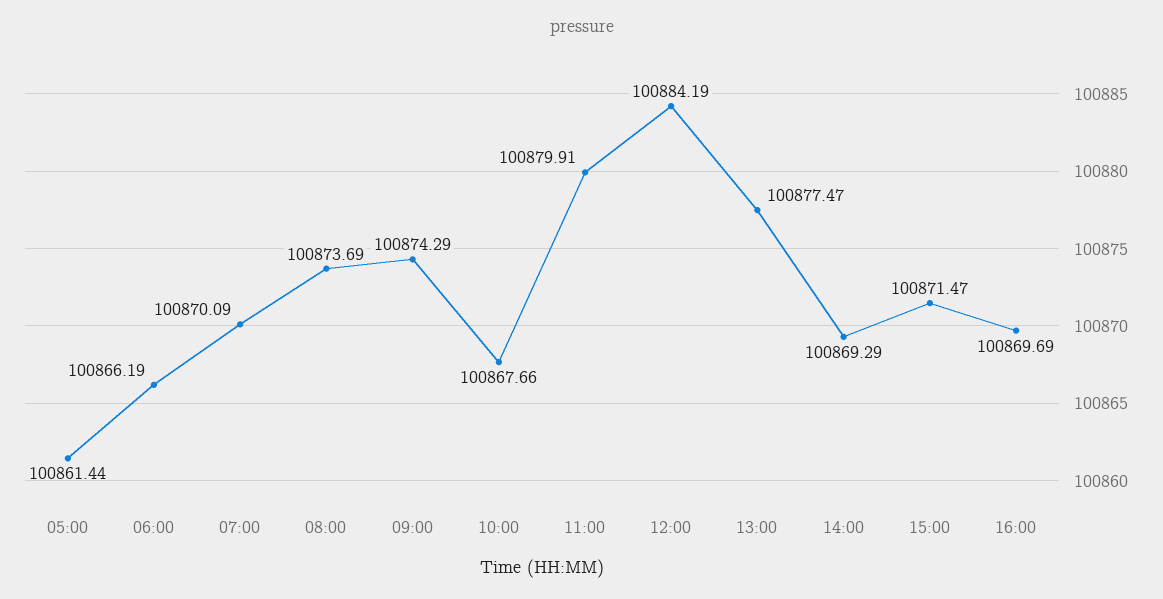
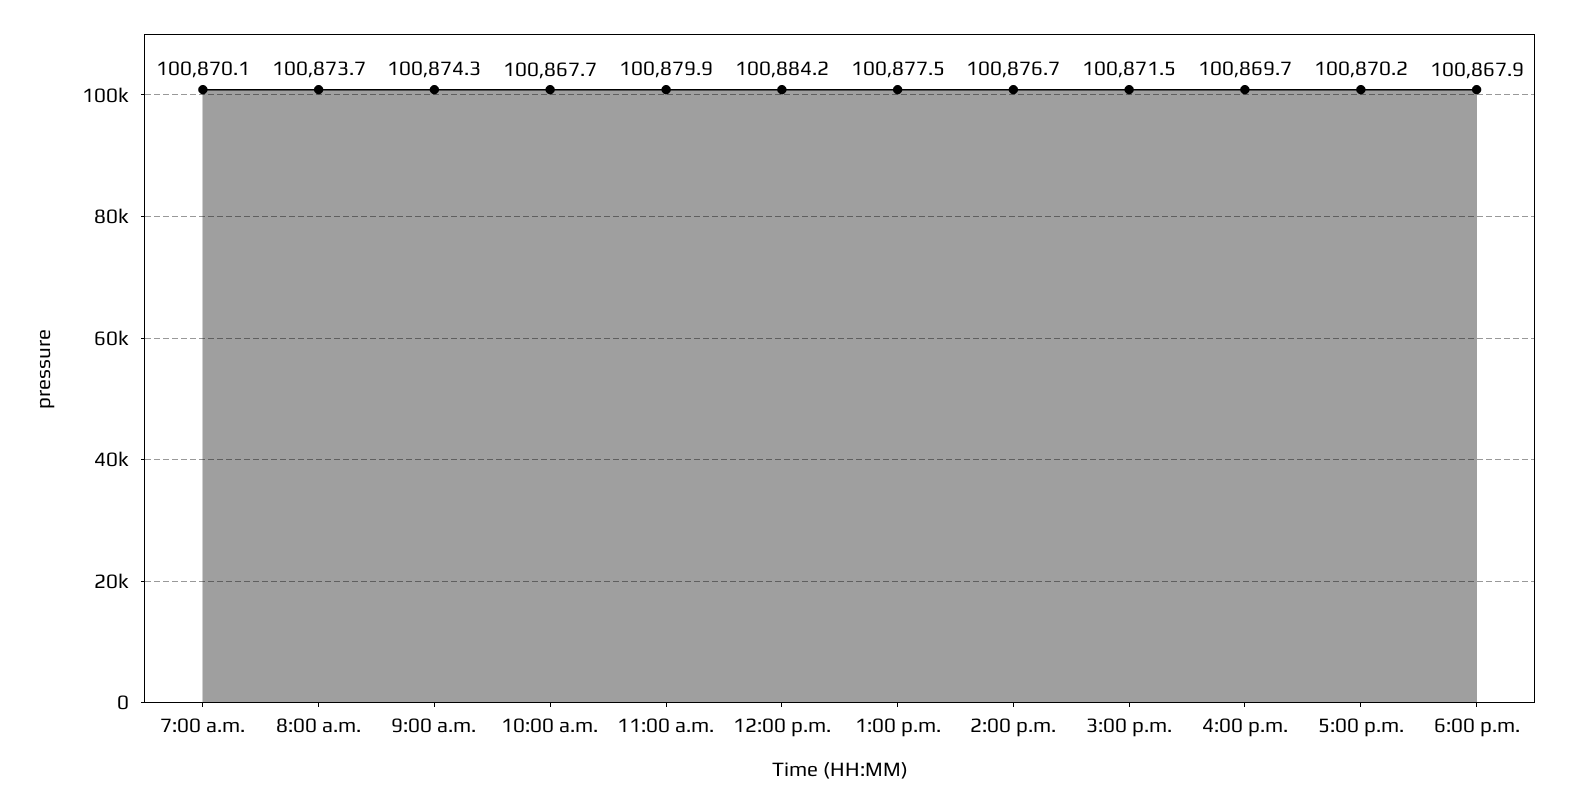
05:00: 100861.44 -> none
06:00: 100866.19 -> none
14:00: 100869.29 -> 100876.7
5:00 p.m.: none -> 100870.2
6:00 p.m.: none -> 100867.9

